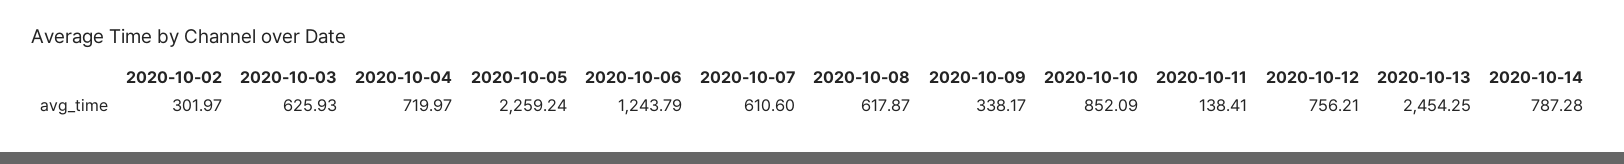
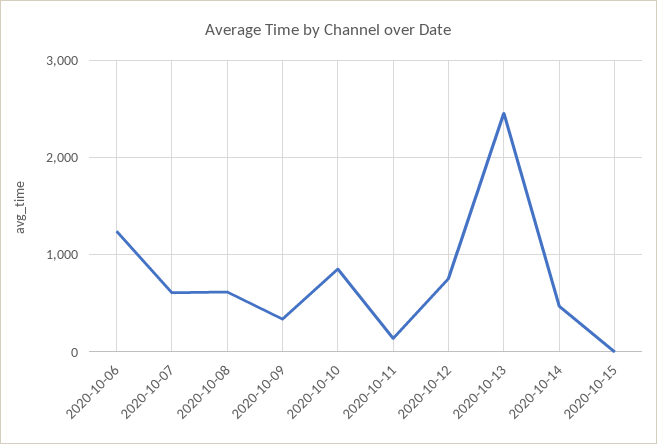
2020-10-02: 301.97 -> none
2020-10-03: 625.93 -> none
2020-10-04: 719.97 -> none
2020-10-05: 2259.24 -> none
2020-10-14: 787.28 -> 500
2020-10-15: none -> 0

